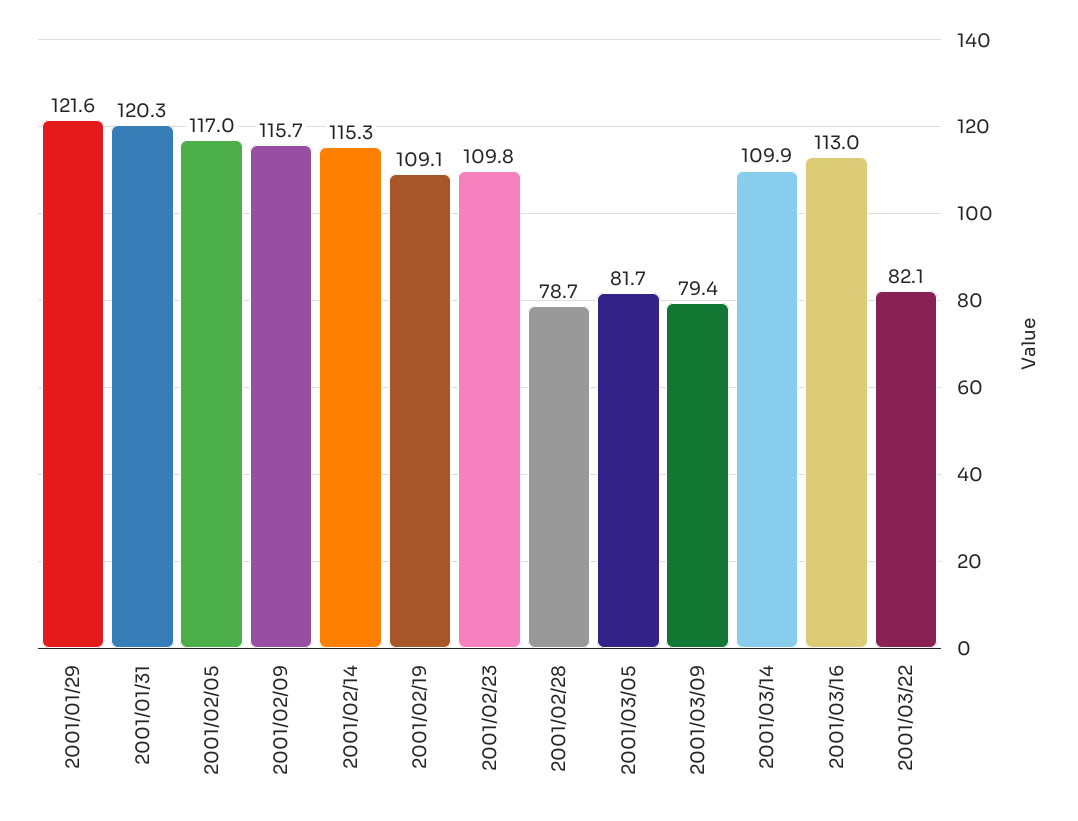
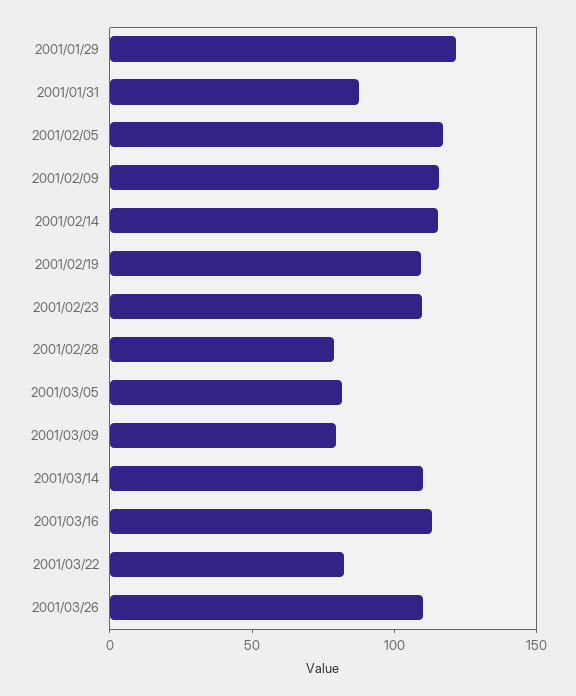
2001/01/31: 120.3 -> 90
2001/03/26: none -> 110

